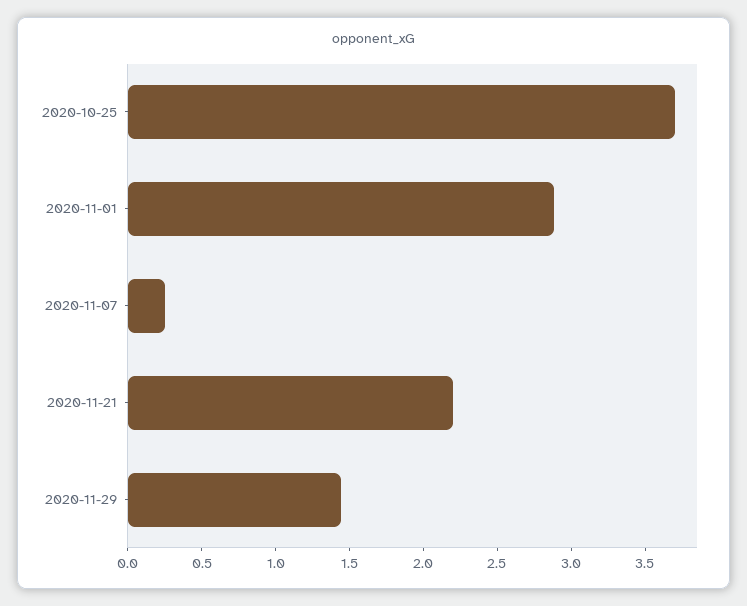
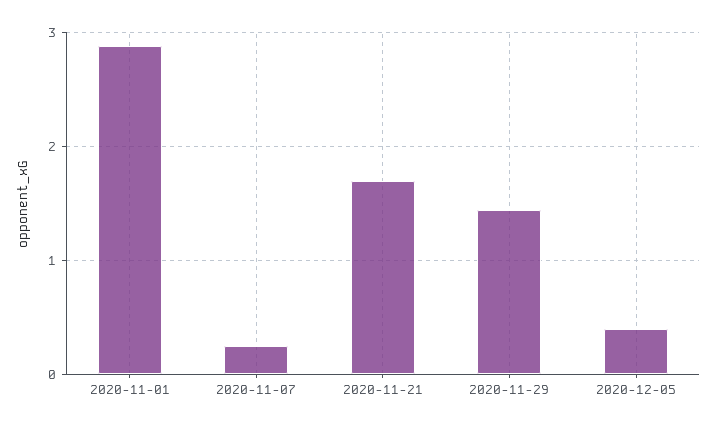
2020-10-25: 3.7 -> none
2020-11-21: 2.2 -> 1.7
2020-12-05: none -> 0.4

